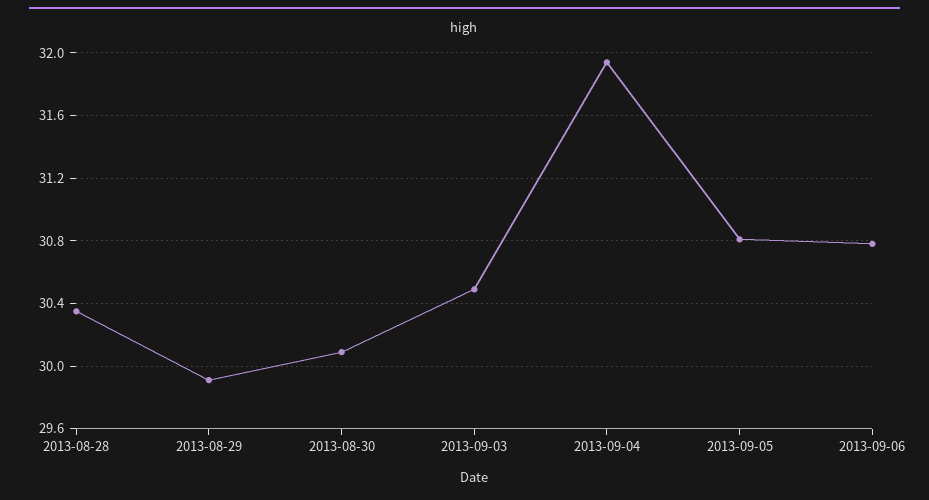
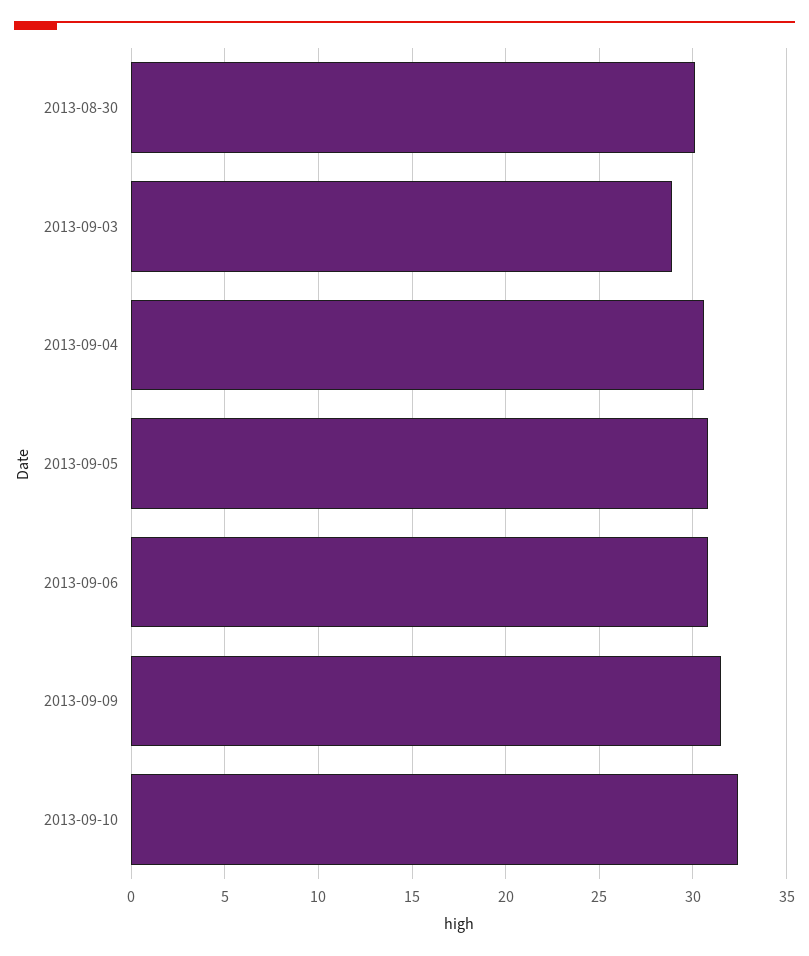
2013-08-28: 30.35 -> none
2013-08-29: 29.9 -> none
2013-09-03: 30.5 -> 29
2013-09-04: 31.95 -> 30.5
2013-09-09: none -> 31.5
2013-09-10: none -> 32.5

